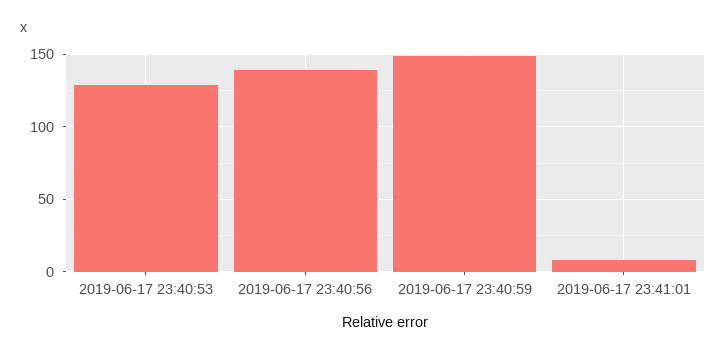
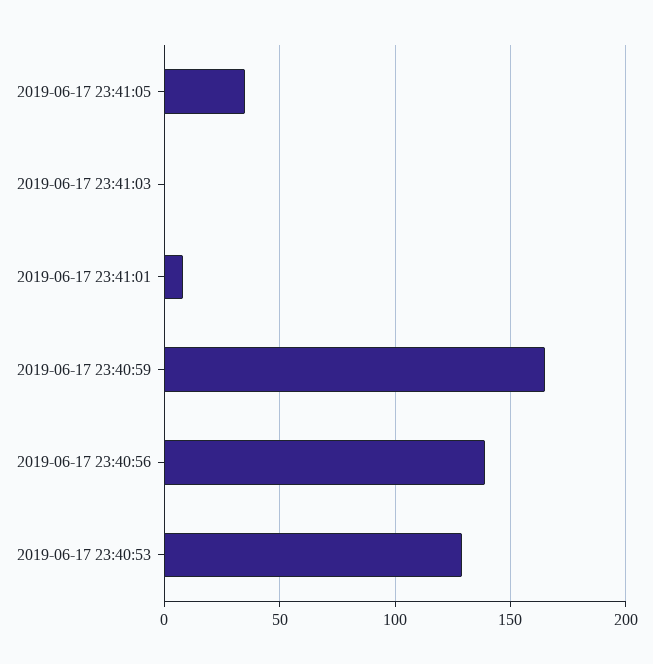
2019-06-17 23:40:59: 150 -> 165
2019-06-17 23:41:05: none -> 35
2019-06-17 23:41:03: none -> 0

